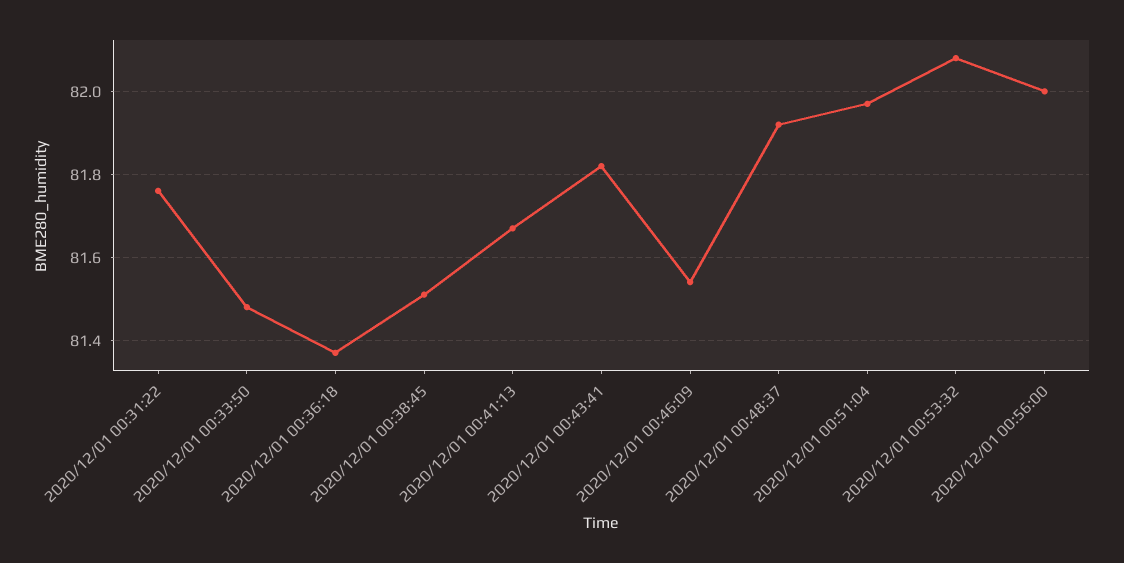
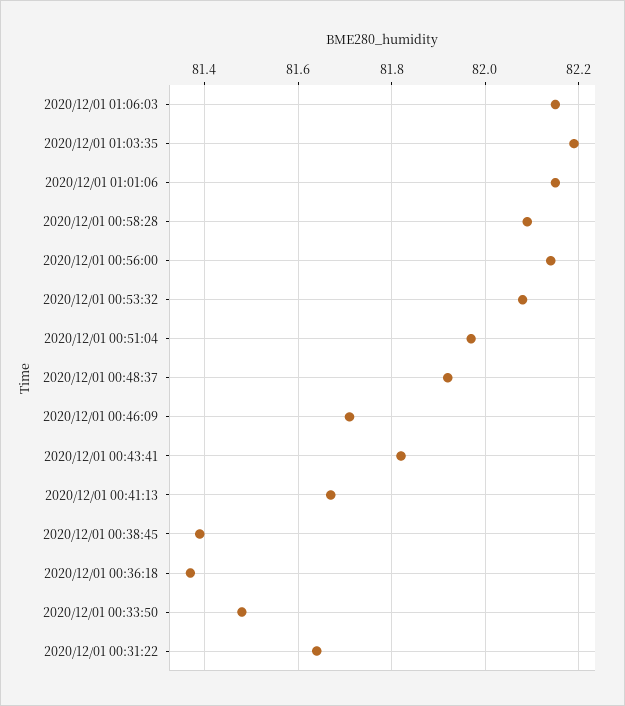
2020/12/01 00:31:22: 81.75 -> 81.65
2020/12/01 00:38:45: 81.5 -> 81.4
2020/12/01 00:46:09: 81.55 -> 81.7
2020/12/01 00:56:00: 82 -> 82.15
2020/12/01 01:06:03: none -> 82.15
2020/12/01 01:03:35: none -> 82.2
2020/12/01 01:01:06: none -> 82.15
2020/12/01 00:58:28: none -> 82.1

